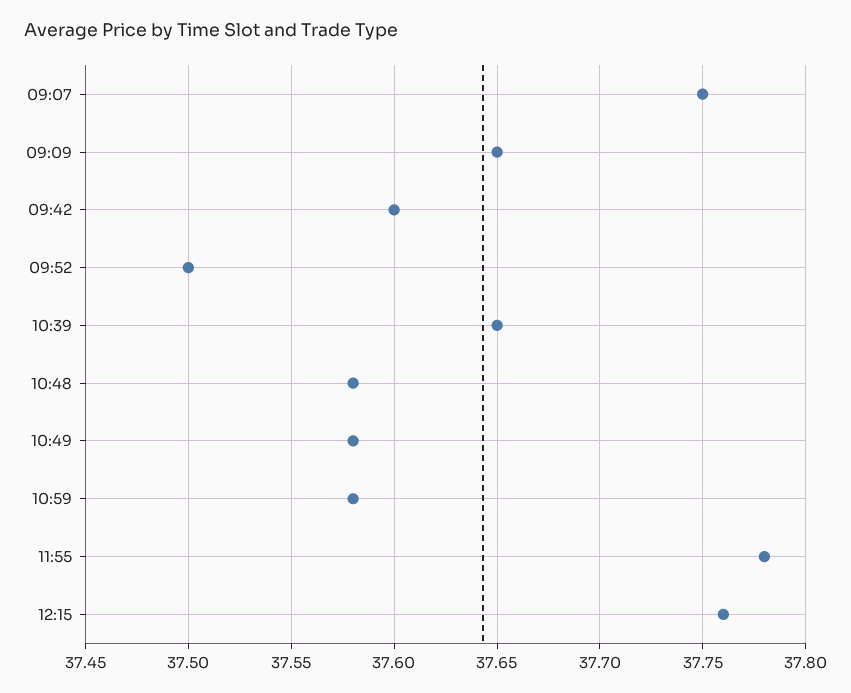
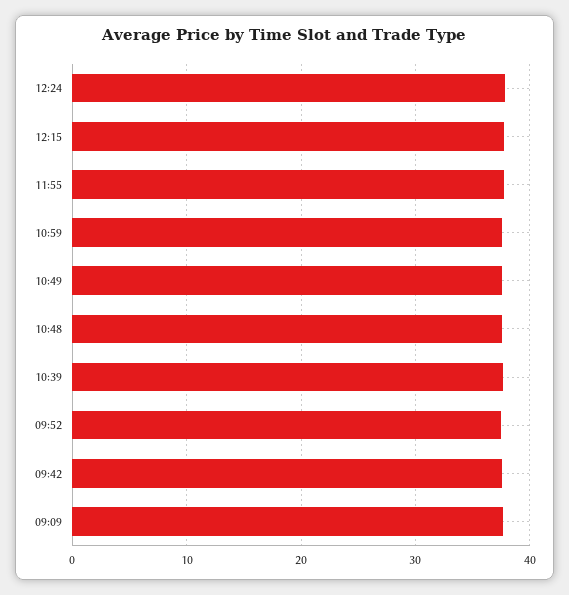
09:07: 37.75 -> none
12:24: none -> 38

